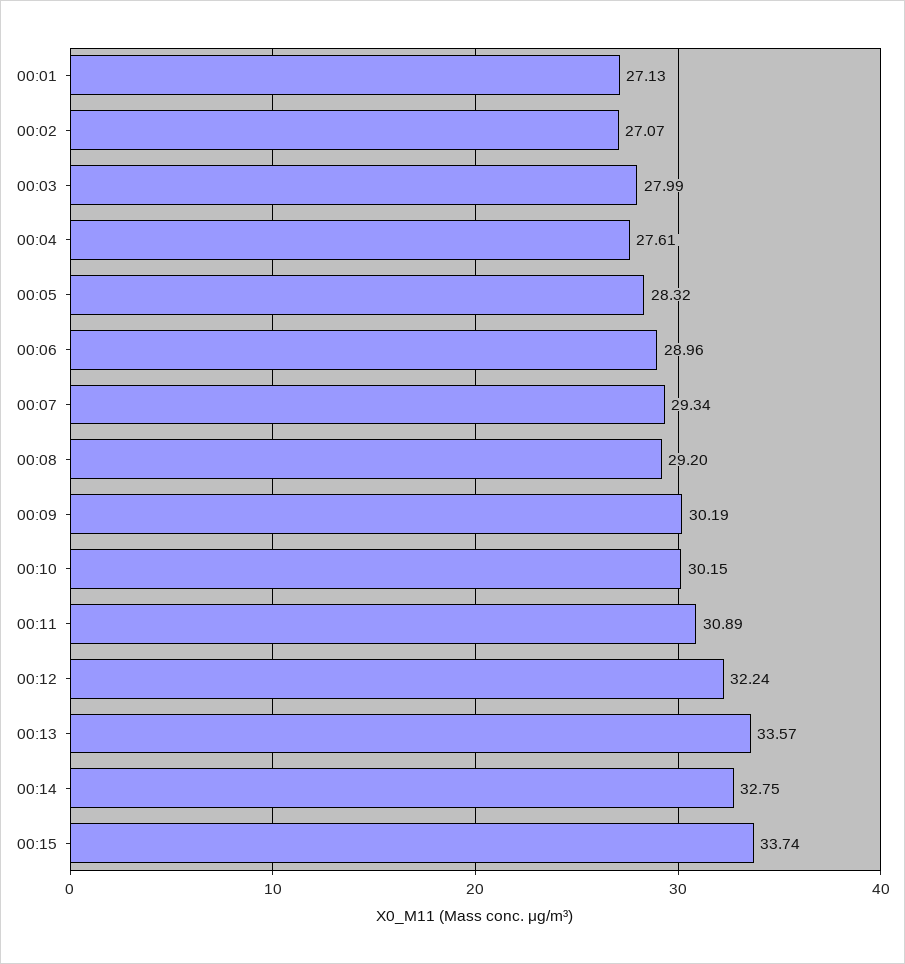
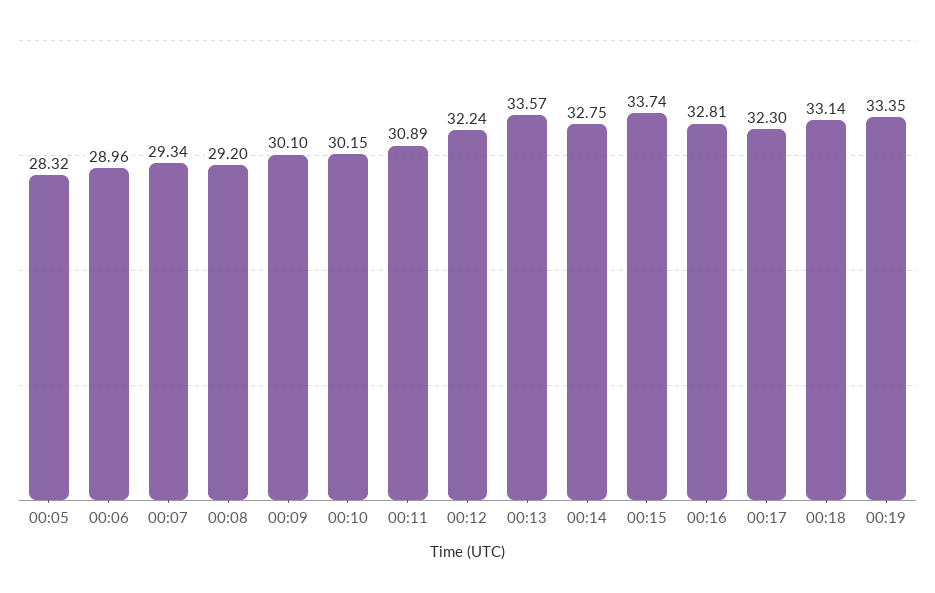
00:01: 27.13 -> none
00:02: 27.07 -> none
00:03: 27.99 -> none
00:04: 27.61 -> none
00:09: 30.19 -> 30.1
00:16: none -> 32.81
00:17: none -> 32.3
00:18: none -> 33.14
00:19: none -> 33.35

